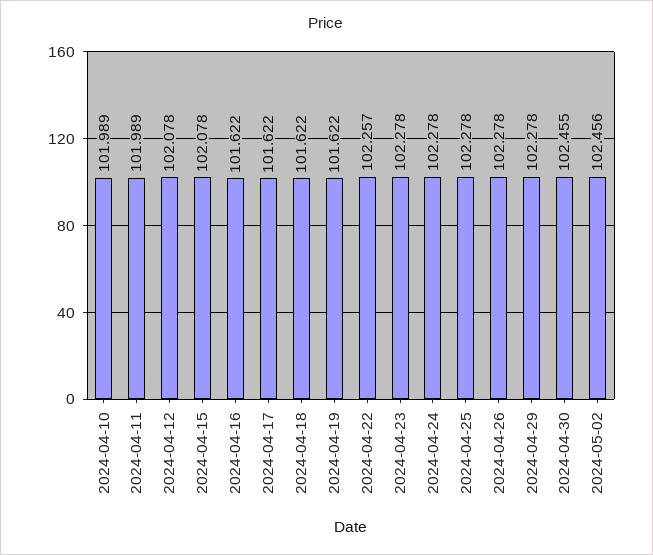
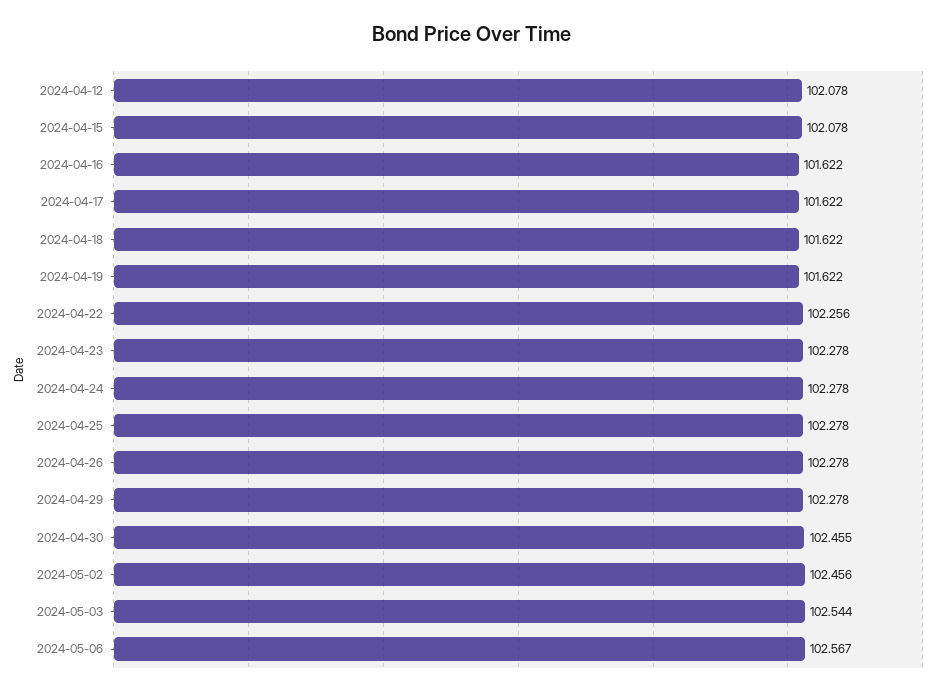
2024-04-10: 101.989 -> none
2024-04-11: 101.989 -> none
2024-04-22: 102.257 -> 102.256
2024-05-03: none -> 102.544
2024-05-06: none -> 102.567

